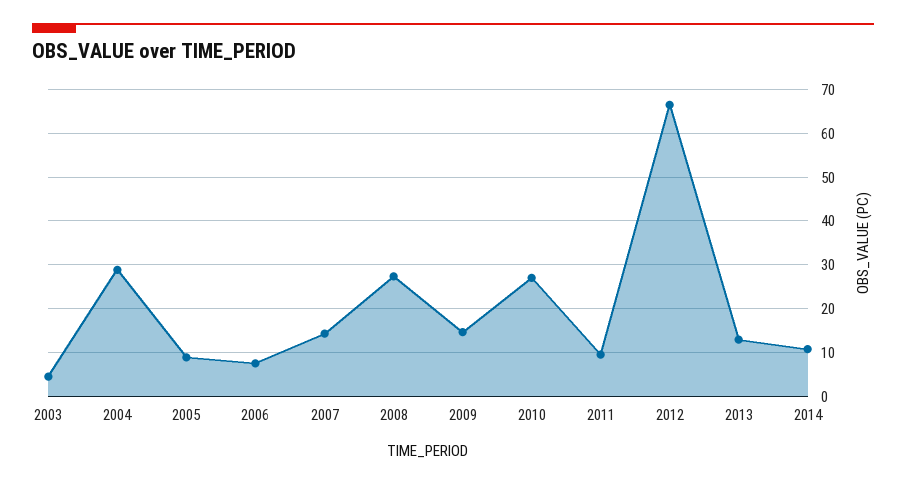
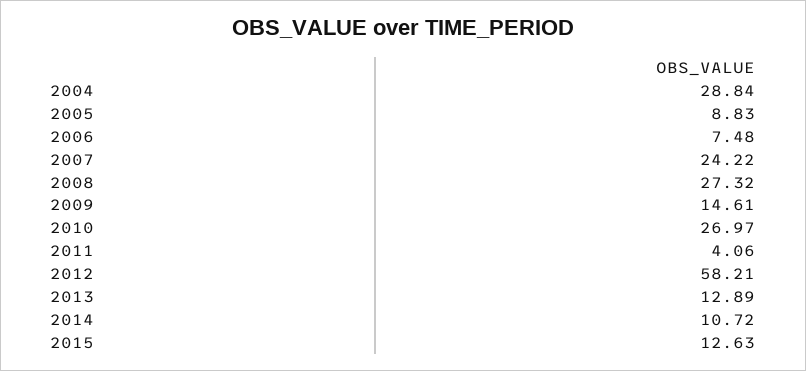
2003: 4 -> none
2007: 14 -> 24.22
2011: 10 -> 4.06
2012: 66 -> 58.21
2015: none -> 12.63

